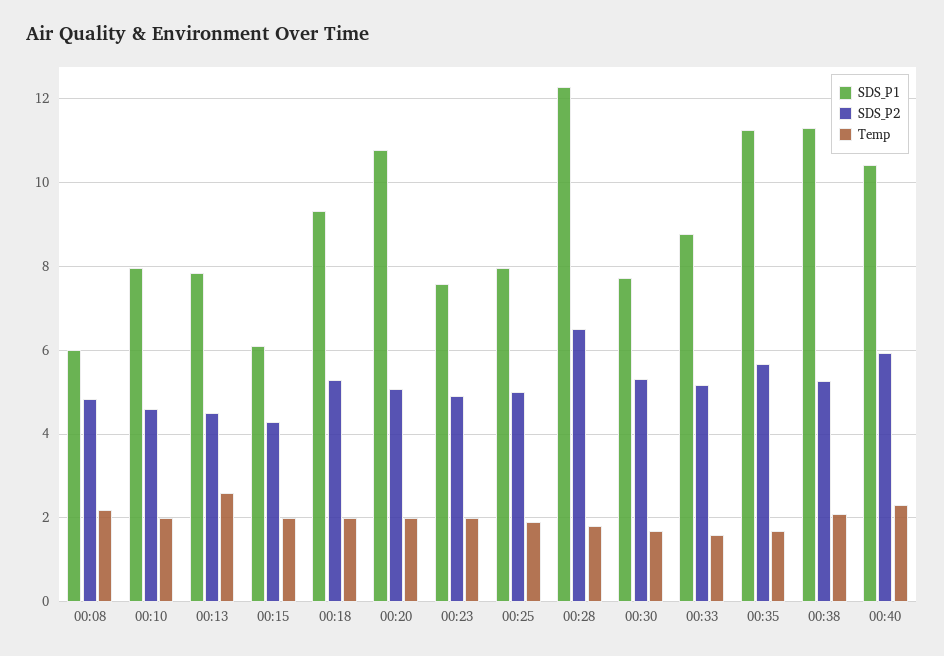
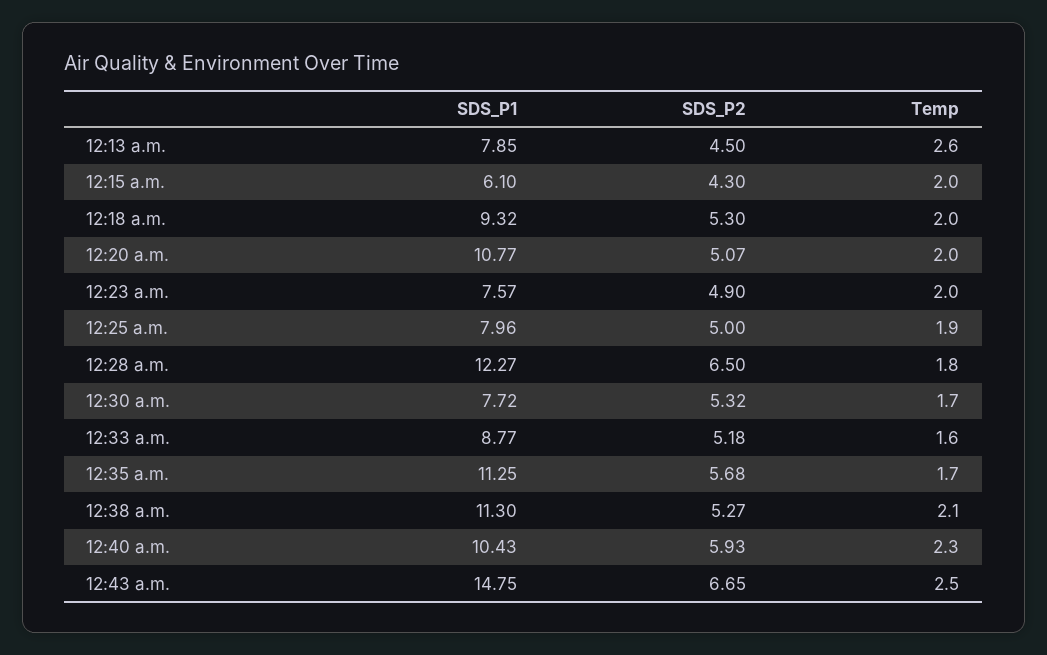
SDS_P1, 00:08: 6 -> none
SDS_P2, 00:08: 4.8 -> none
Temp, 00:08: 2.2 -> none
SDS_P1, 00:10: 8 -> none
SDS_P2, 00:10: 4.6 -> none
Temp, 00:10: 2 -> none
SDS_P1, 12:43 a.m.: none -> 14.75
SDS_P2, 12:43 a.m.: none -> 6.65
Temp, 12:43 a.m.: none -> 2.5

